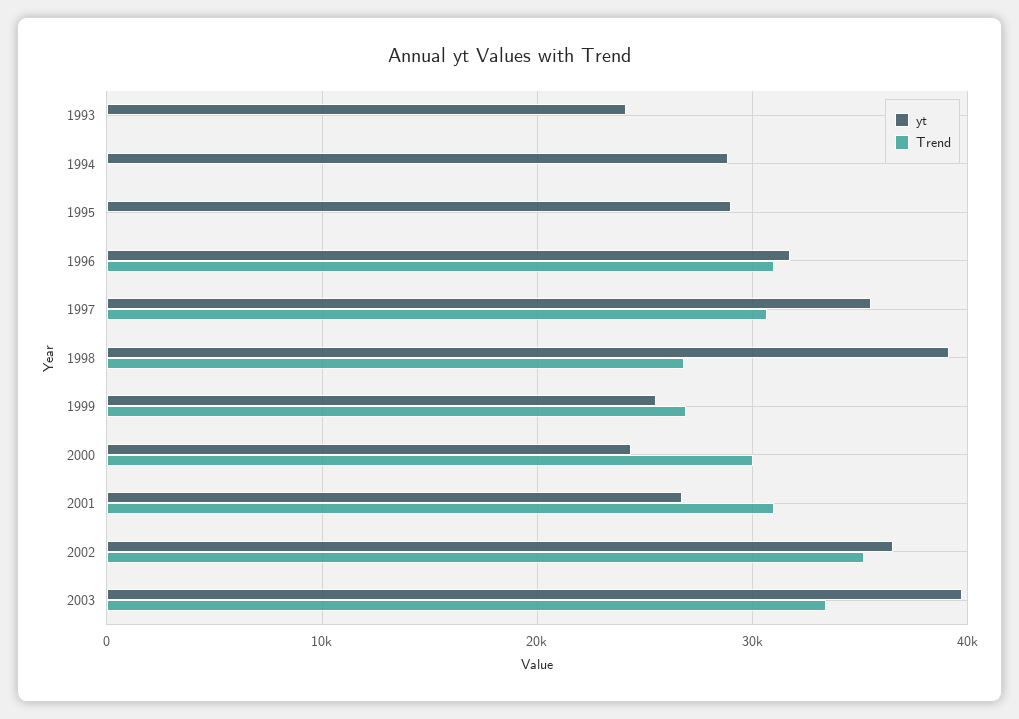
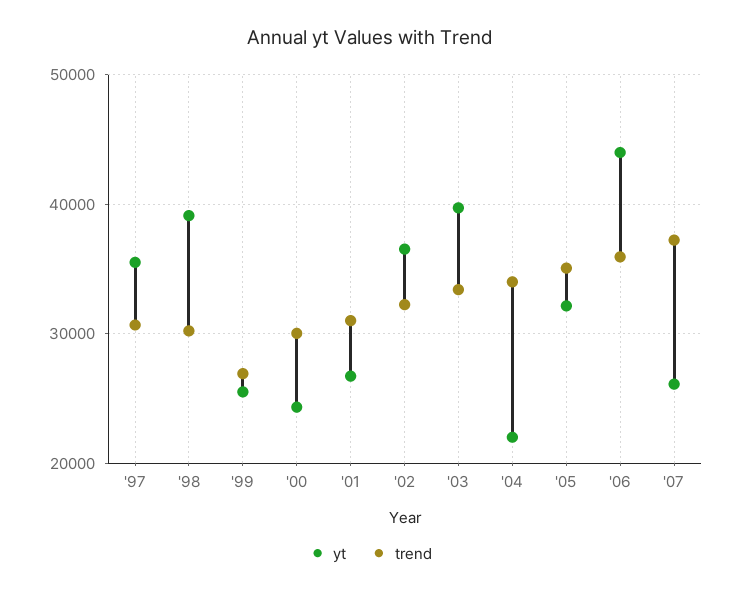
yt, 1993: 24000 -> none
Trend, 1993: 0 -> none
yt, 1994: 29000 -> none
Trend, 1994: 0 -> none
yt, 1995: 29000 -> none
Trend, 1995: 0 -> none
yt, 1996: 32000 -> none
Trend, 1996: 31000 -> none
Trend, 1998: 27000 -> 30000
Trend, 2002: 35000 -> 32000
yt, '04: none -> 22000
Trend, '04: none -> 34000
yt, '05: none -> 32000
Trend, '05: none -> 35000
yt, '06: none -> 44000
Trend, '06: none -> 36000
yt, '07: none -> 26000
Trend, '07: none -> 37000

